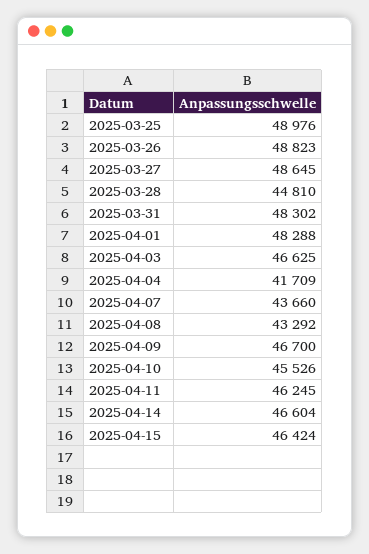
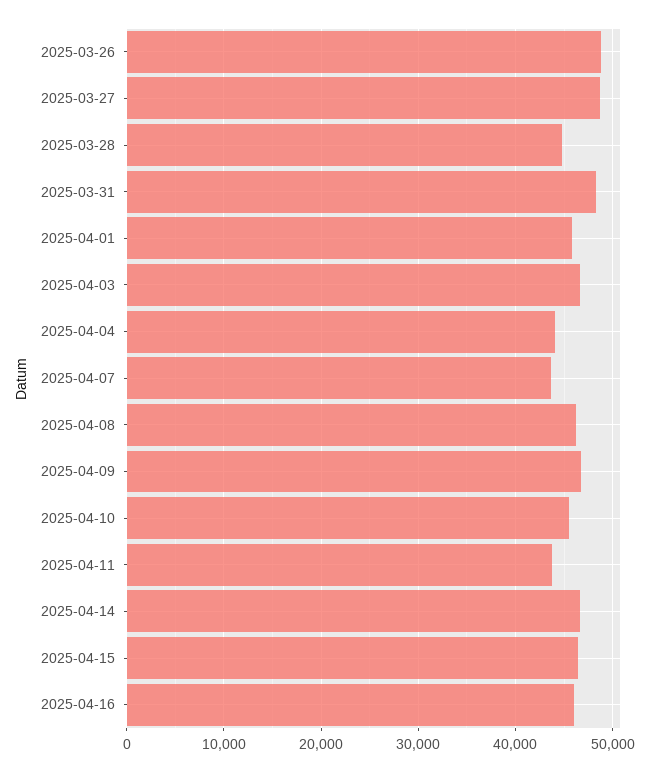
2025-03-25: 48976 -> none
2025-04-01: 48288 -> 46000
2025-04-04: 41709 -> 44000
2025-04-08: 43292 -> 46000
2025-04-11: 46245 -> 44000
2025-04-16: none -> 46000

